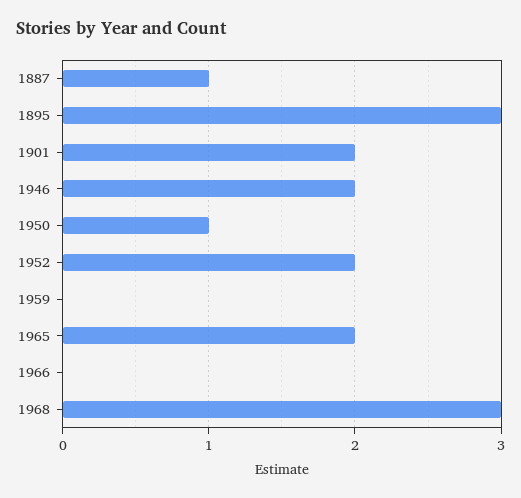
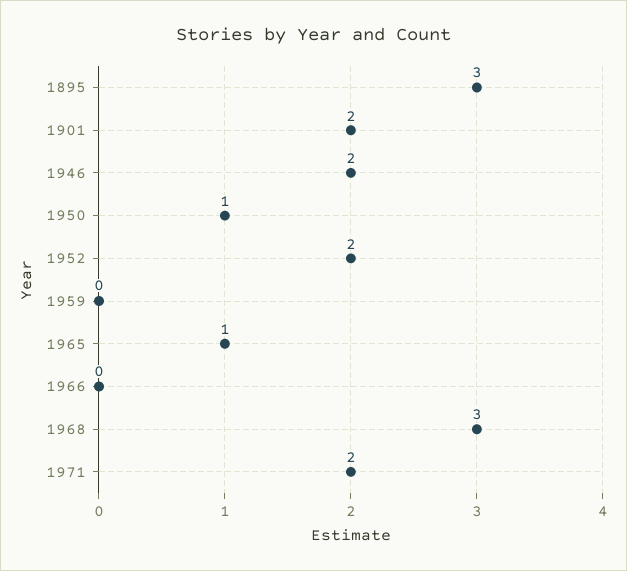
1887: 1 -> none
1965: 2 -> 1
1971: none -> 2

